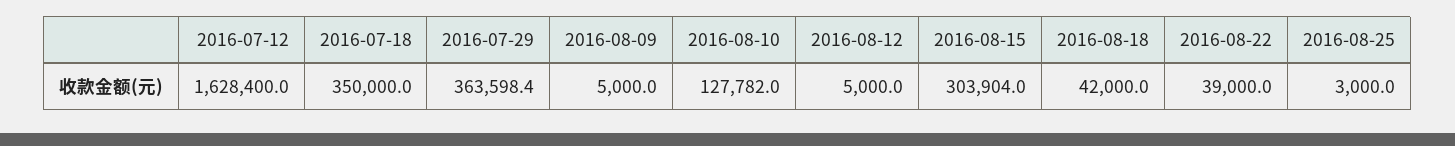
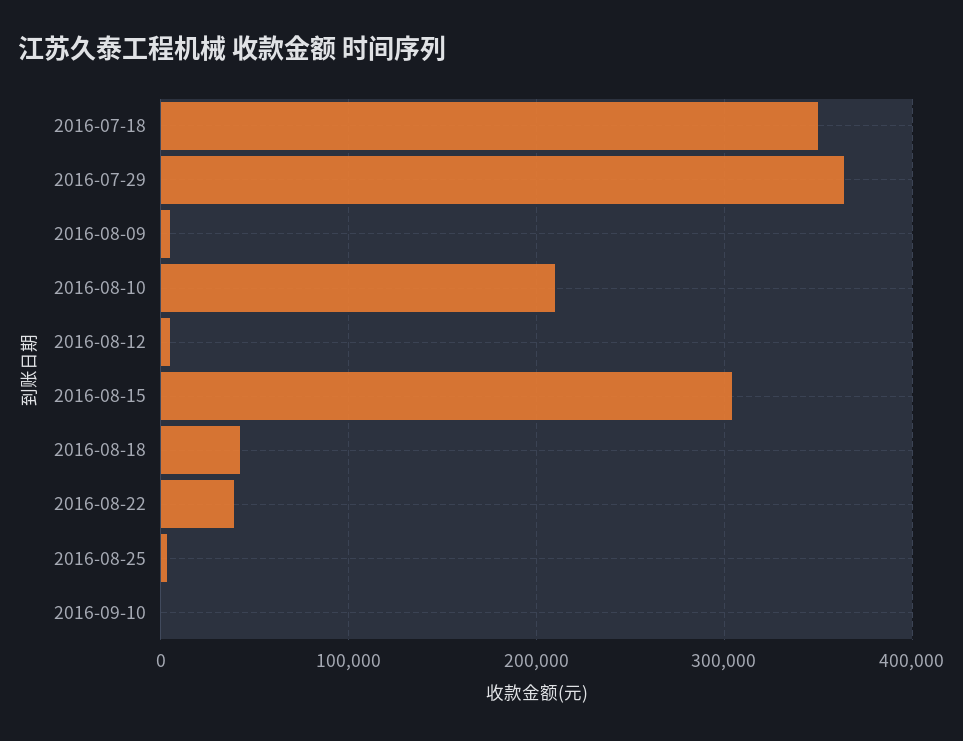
2016-07-12: 1628400 -> none
2016-08-10: 127782 -> 210000
2016-09-10: none -> 0

